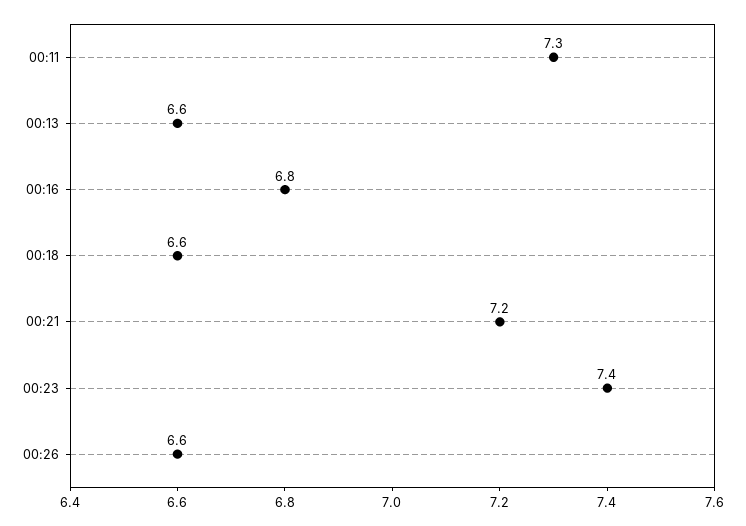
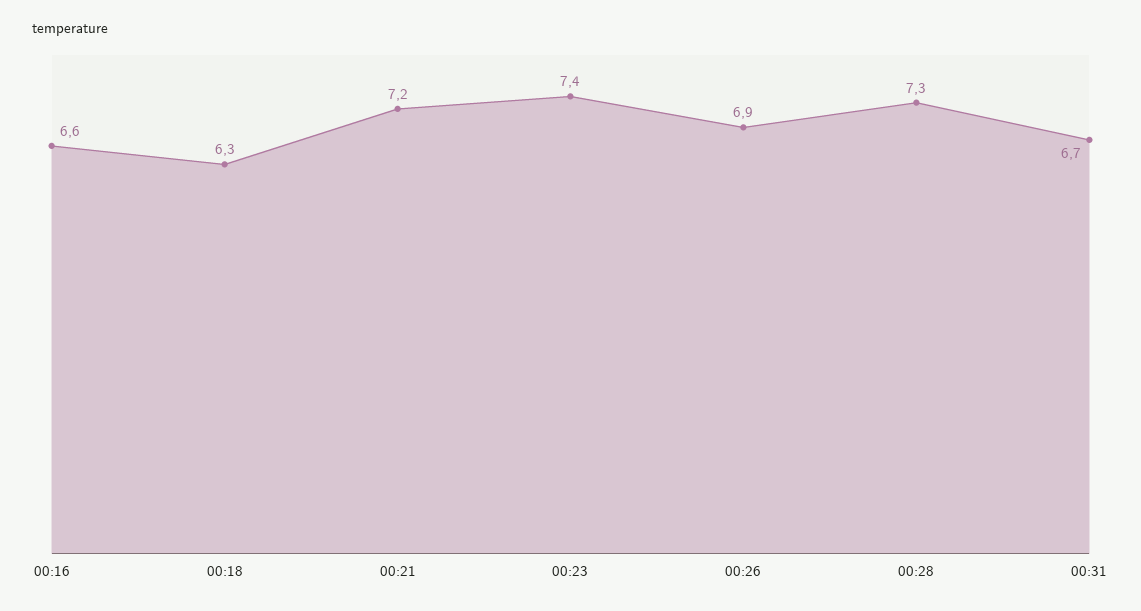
00:11: 7.3 -> none
00:13: 6.6 -> none
00:16: 6.8 -> 6.6
00:18: 6.6 -> 6.3
00:26: 6.6 -> 6.9
00:28: none -> 7.3
00:31: none -> 6.7

